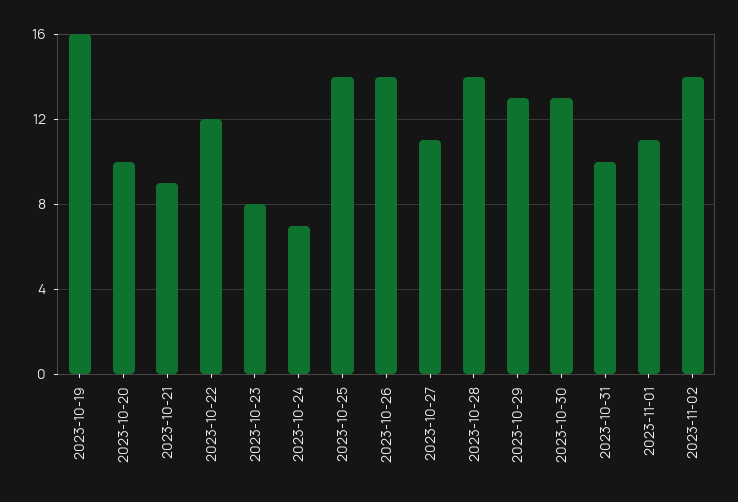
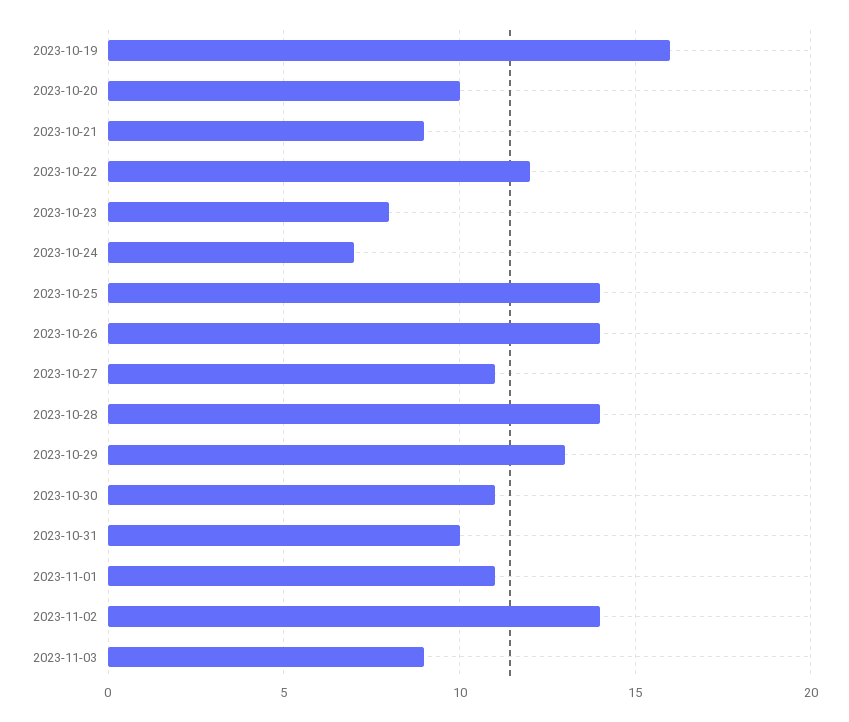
2023-10-30: 13 -> 11
2023-11-03: none -> 9

